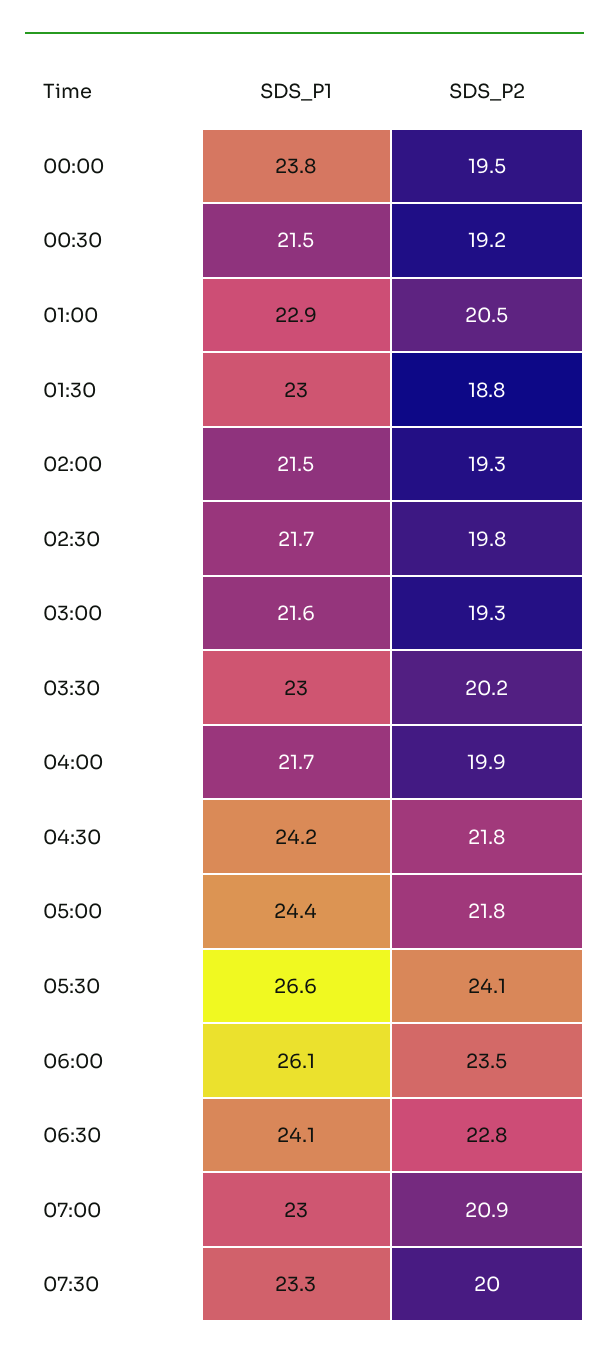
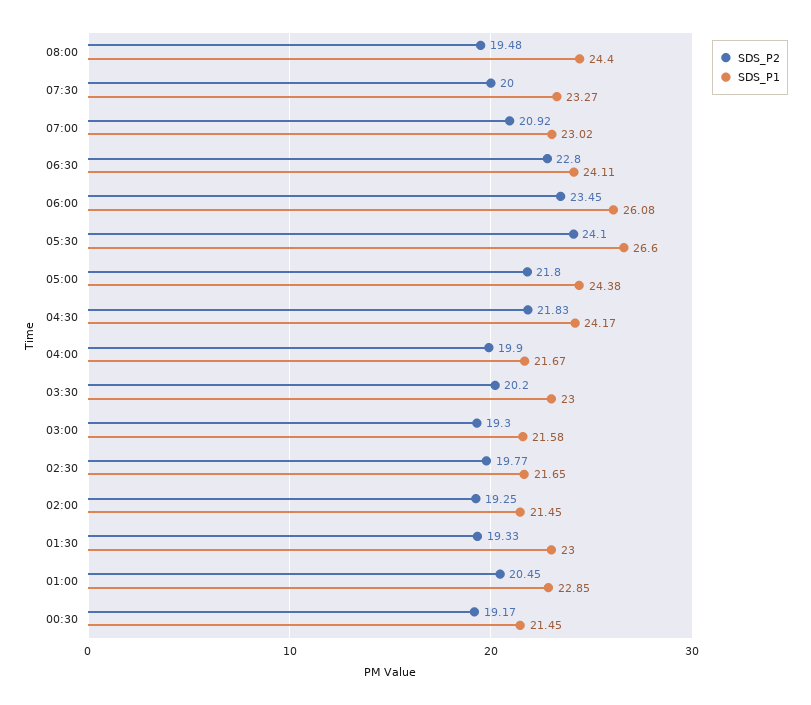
SDS_P1, 00:00: 23.8 -> none
SDS_P2, 00:00: 19.5 -> none
SDS_P2, 01:30: 18.8 -> 19.33
SDS_P2, 08:00: none -> 19.48
SDS_P1, 08:00: none -> 24.4

